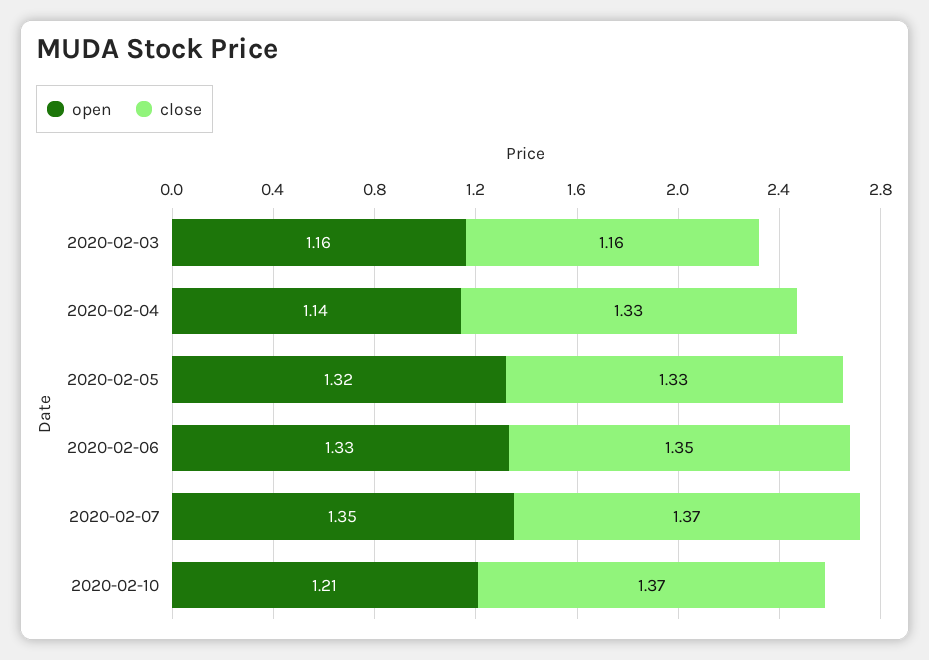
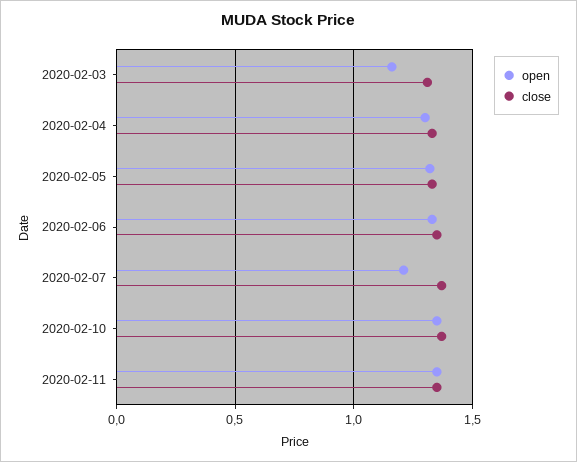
close, 2020-02-03: 1.16 -> 1.3
open, 2020-02-04: 1.14 -> 1.3
open, 2020-02-07: 1.35 -> 1.2
open, 2020-02-10: 1.21 -> 1.35
open, 2020-02-11: none -> 1.35
close, 2020-02-11: none -> 1.35

